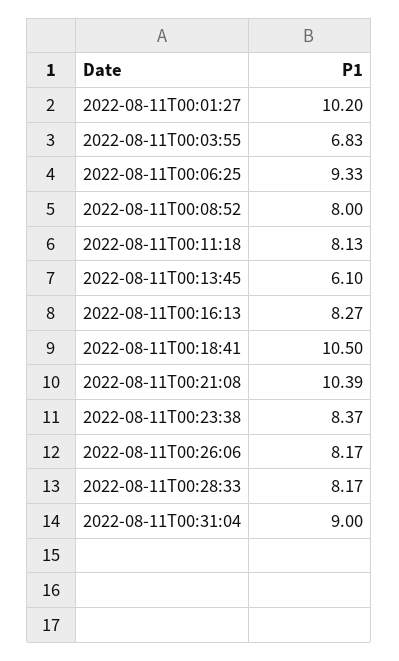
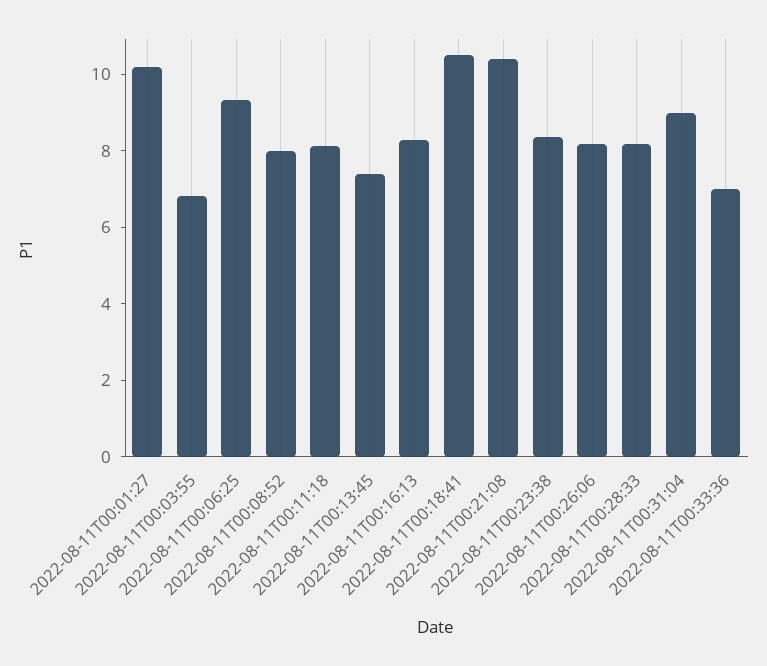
2022-08-11T00:13:45: 6.1 -> 7.5
2022-08-11T00:33:36: none -> 7

